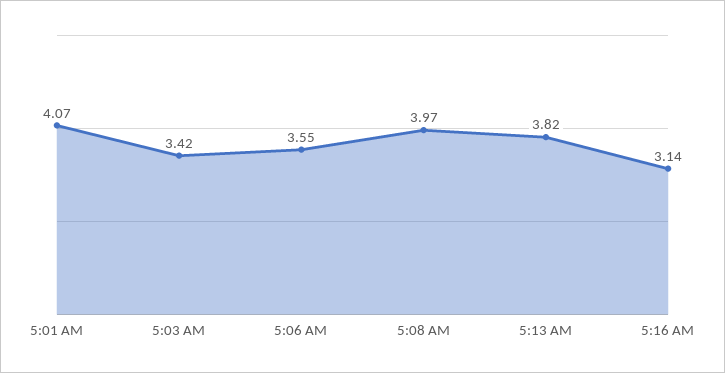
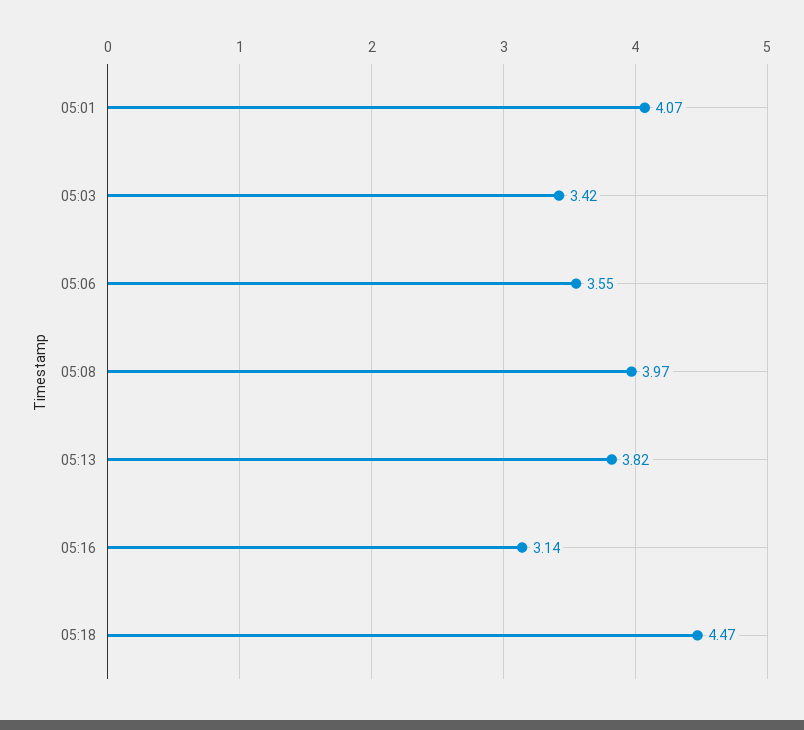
05:18: none -> 4.47

